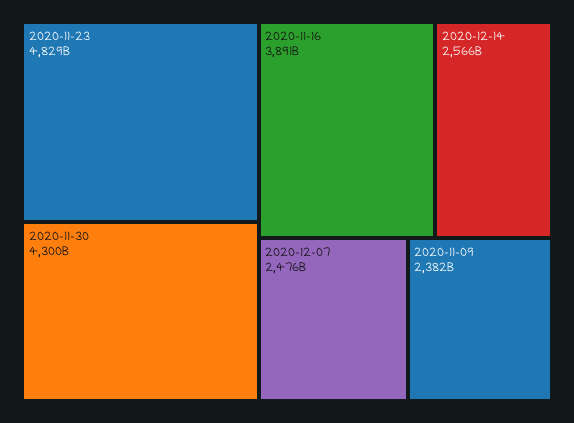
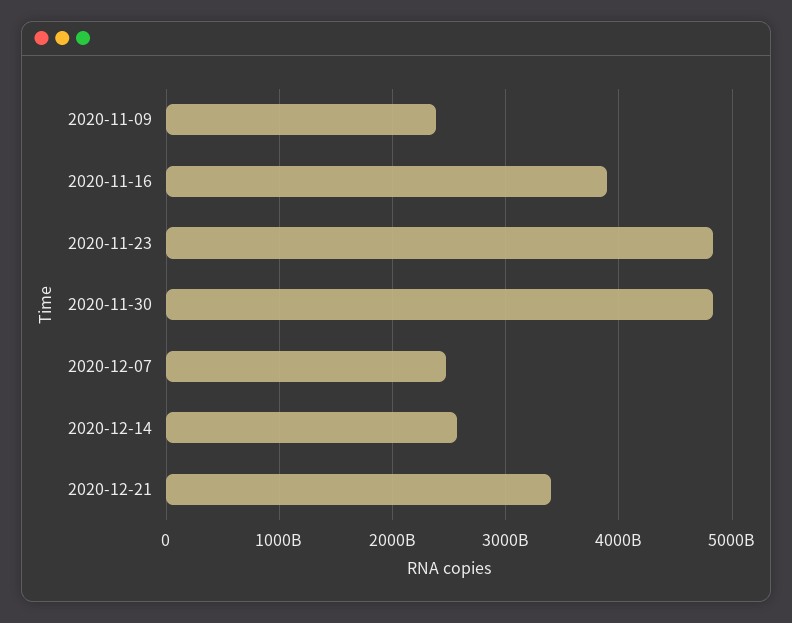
2020-11-30: 4300000000000 -> 4800000000000
2020-12-21: none -> 3400000000000

